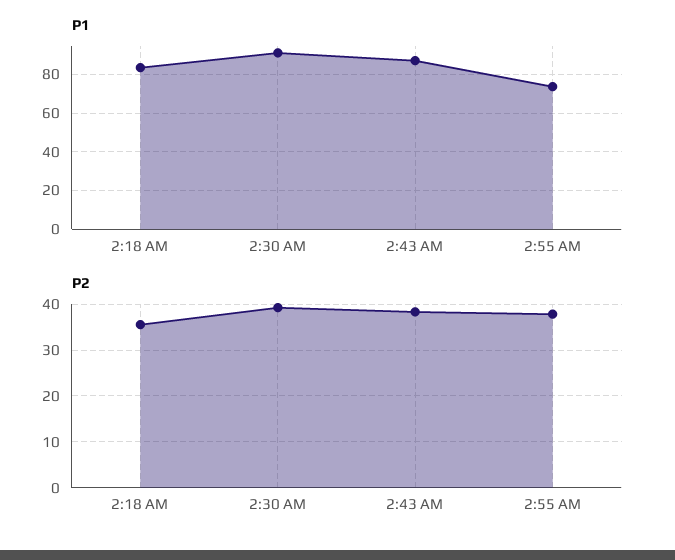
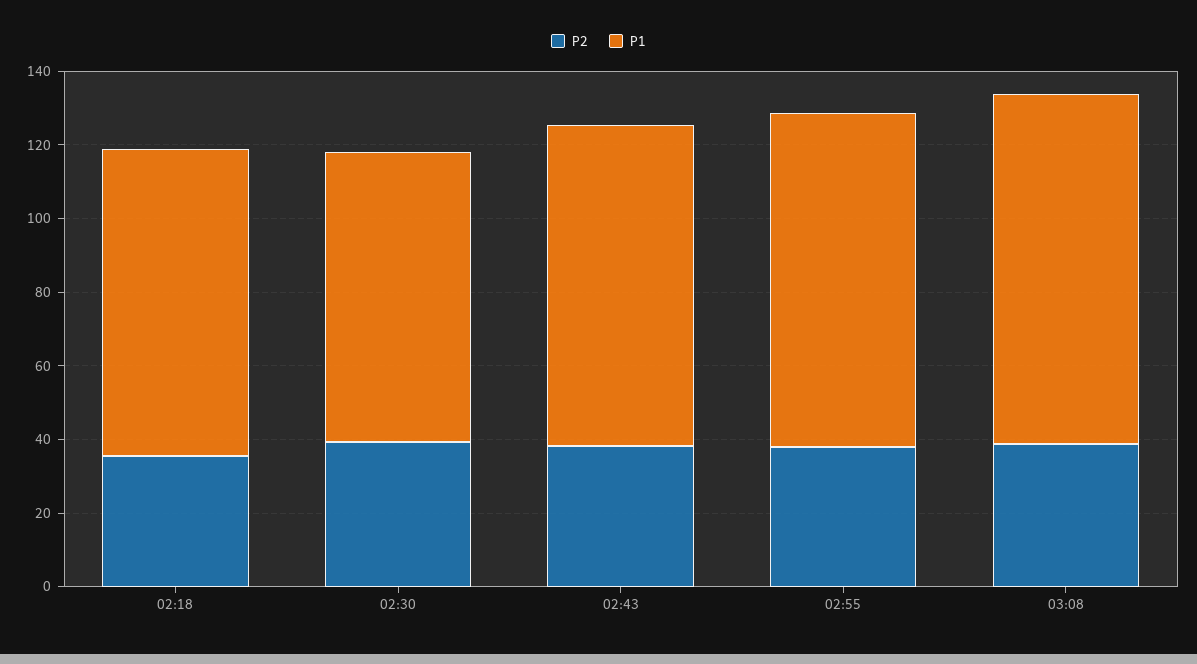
P1, 2:30 AM: 90 -> 80
P1, 2:55 AM: 75 -> 90
P2, 03:08: none -> 40
P1, 03:08: none -> 95

